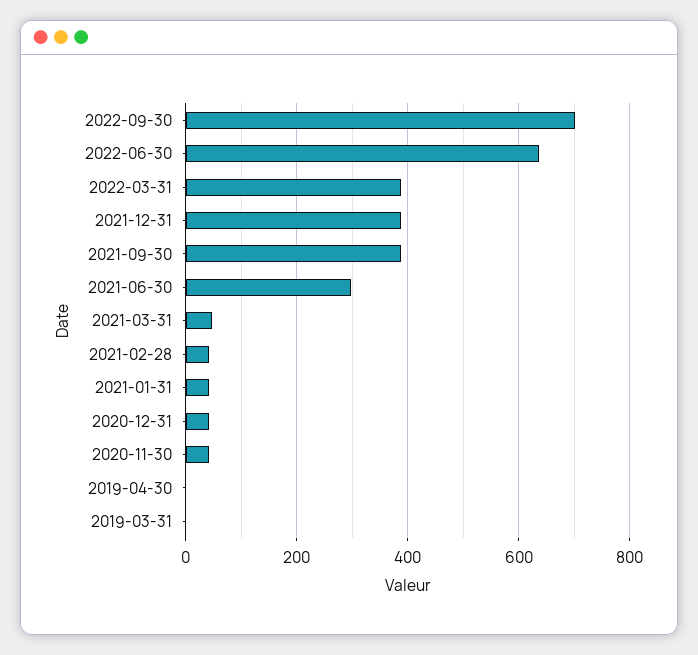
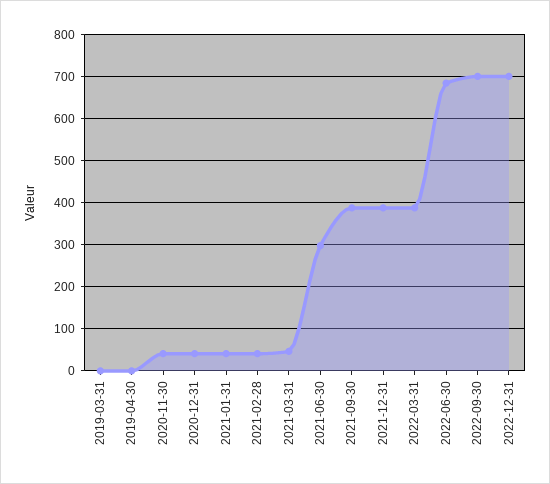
2022-06-30: 640 -> 680
2022-12-31: none -> 700

